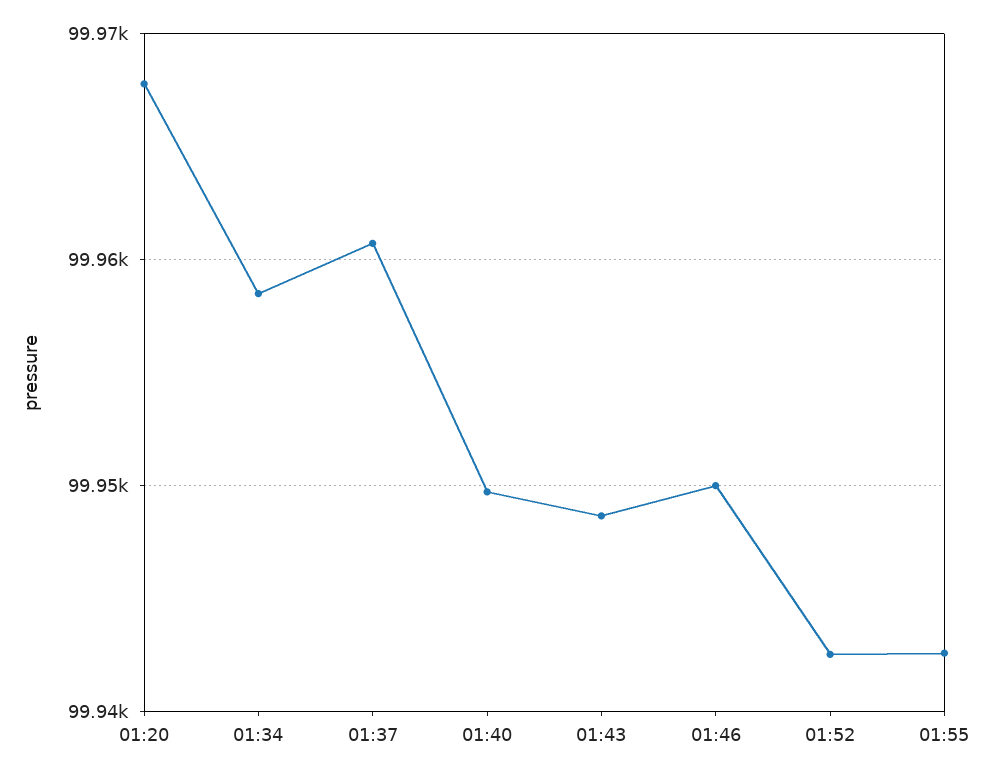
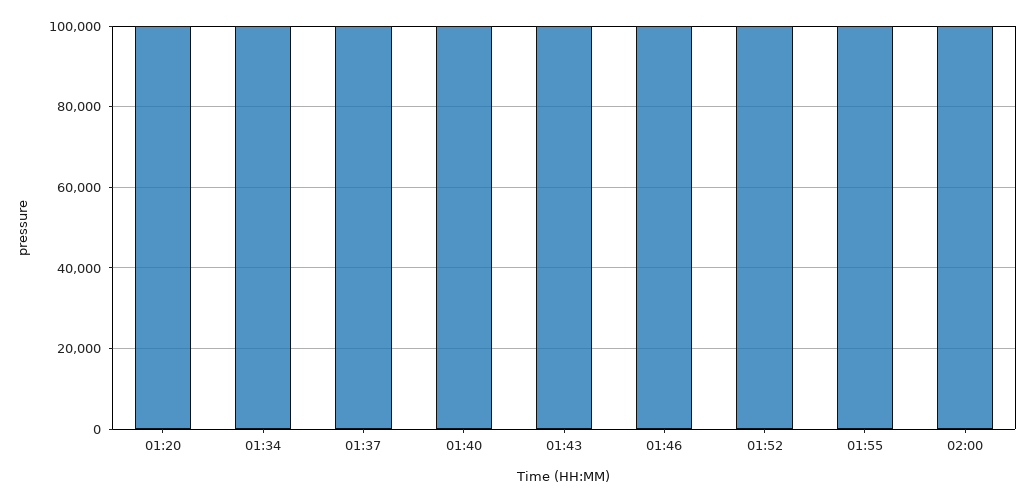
02:00: none -> 100000

